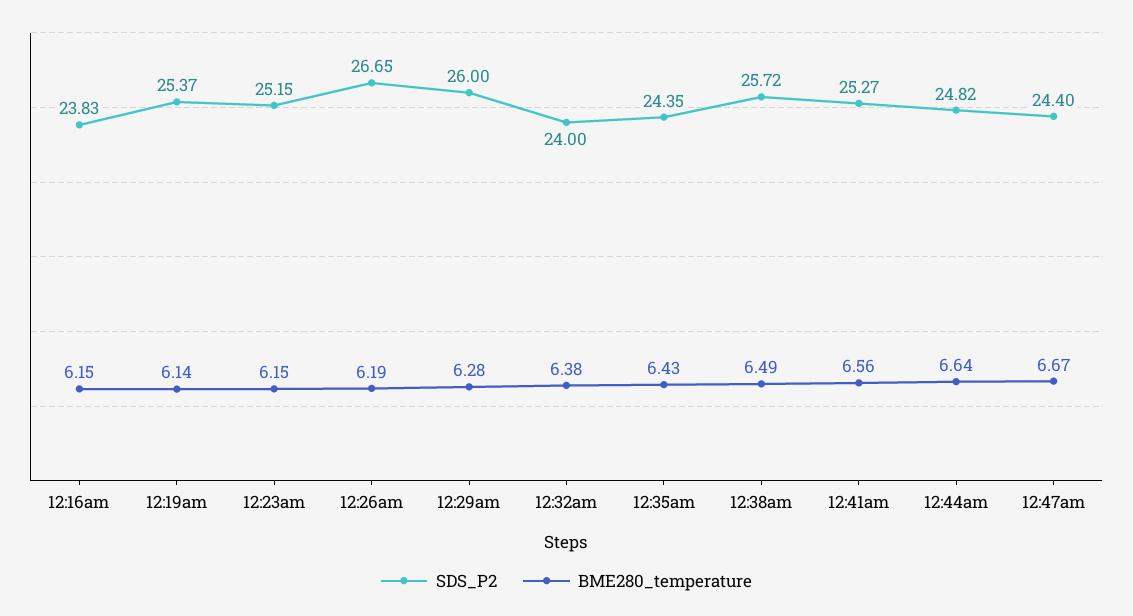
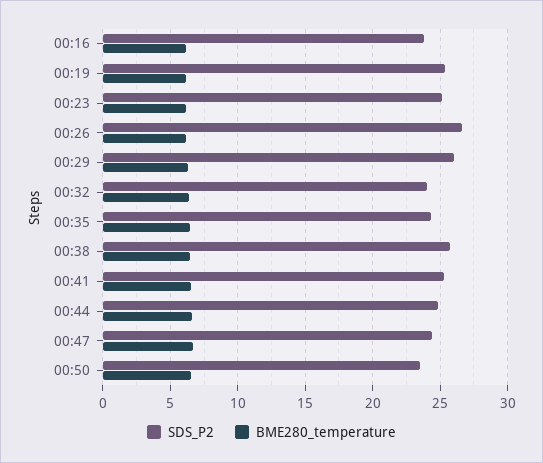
SDS_P2, 00:50: none -> 23.5
BME280_temperature, 00:50: none -> 6.5

